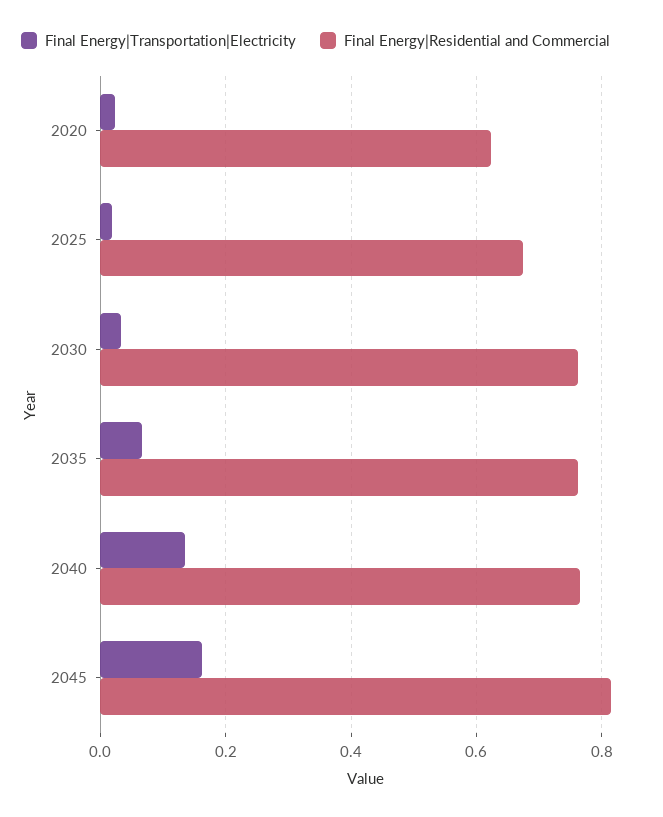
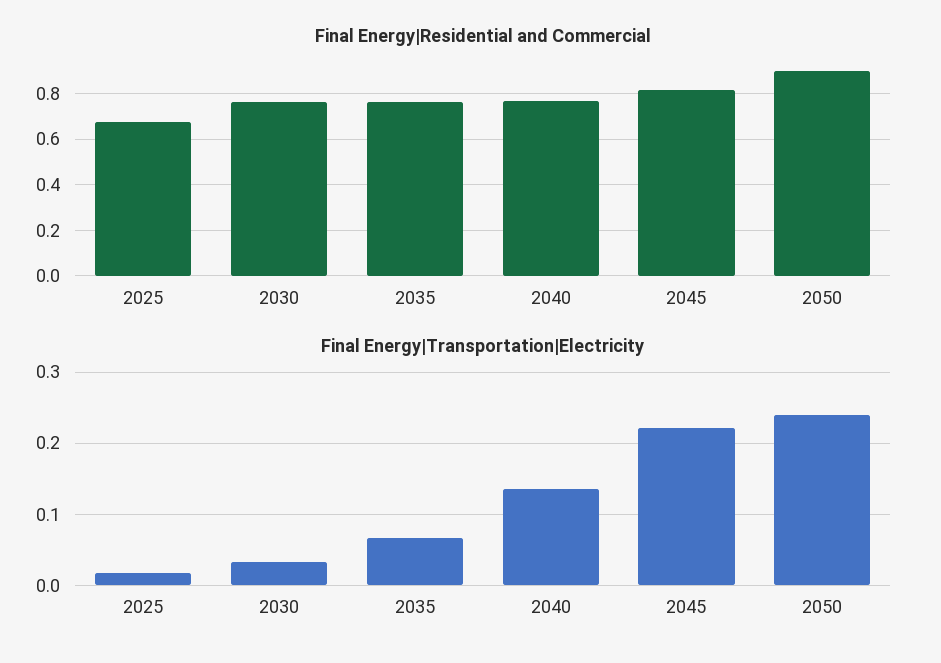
Final Energy|Transportation|Electricity, 2020: 0.02 -> none
Final Energy|Residential and Commercial, 2020: 0.62 -> none
Final Energy|Transportation|Electricity, 2045: 0.16 -> 0.22
Final Energy|Residential and Commercial, 2050: none -> 0.9
Final Energy|Transportation|Electricity, 2050: none -> 0.24

